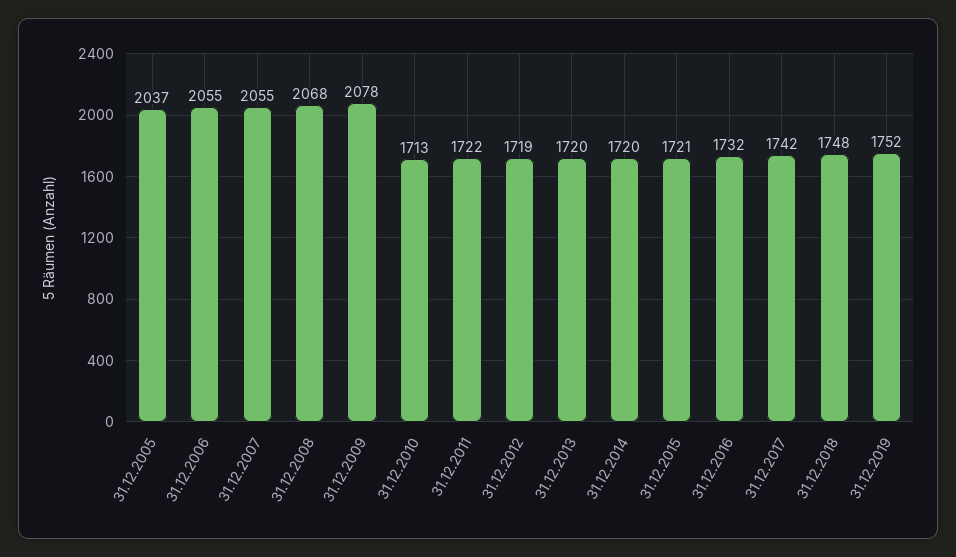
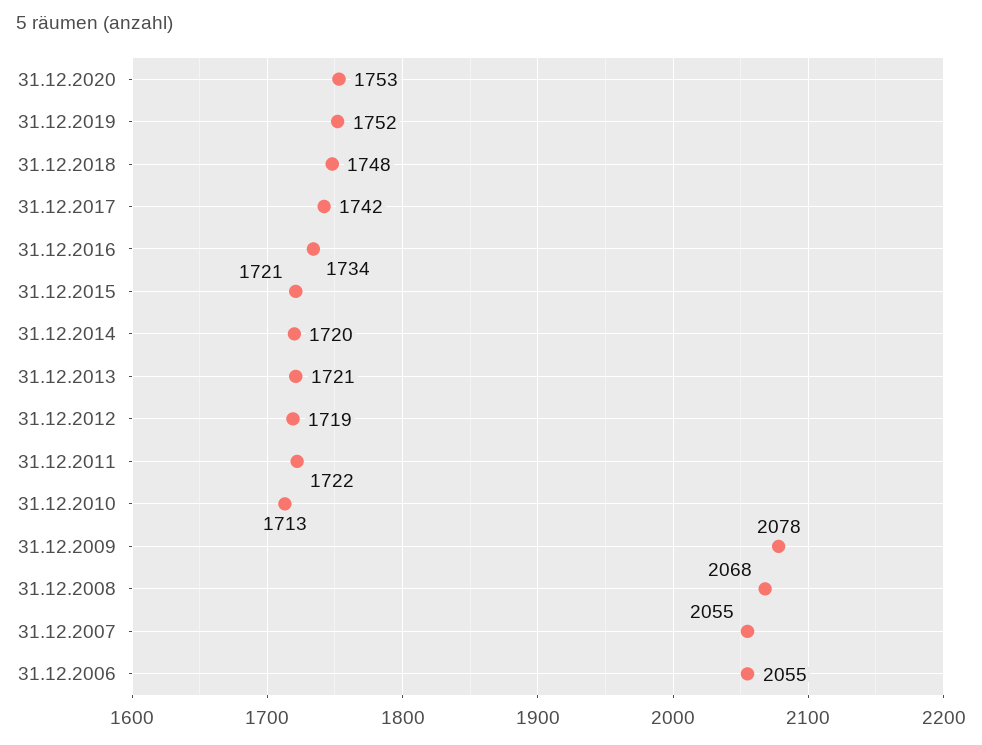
31.12.2005: 2037 -> none
31.12.2013: 1720 -> 1721
31.12.2016: 1732 -> 1734
31.12.2020: none -> 1753

